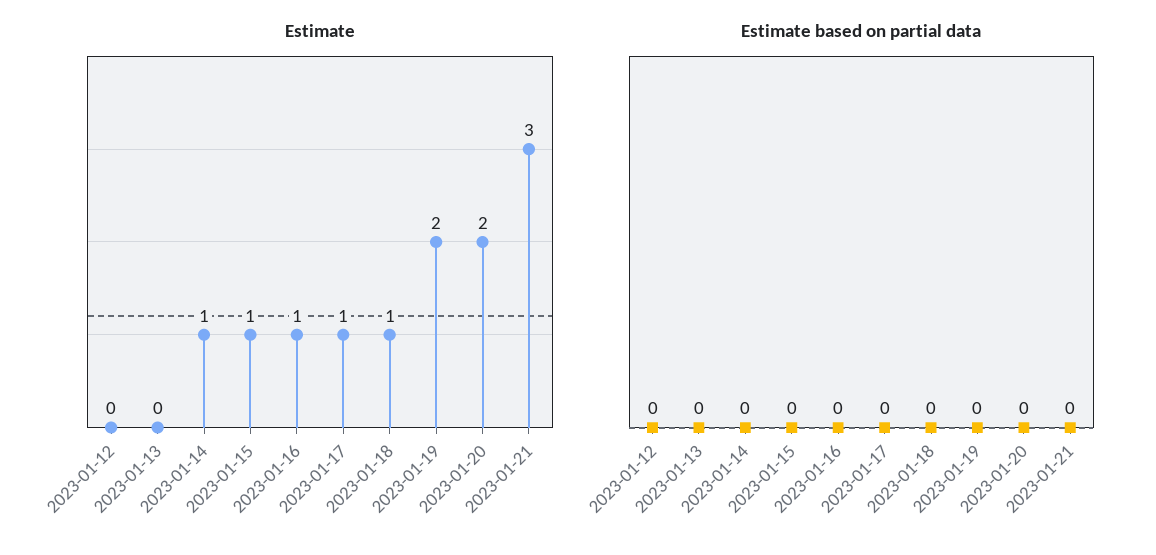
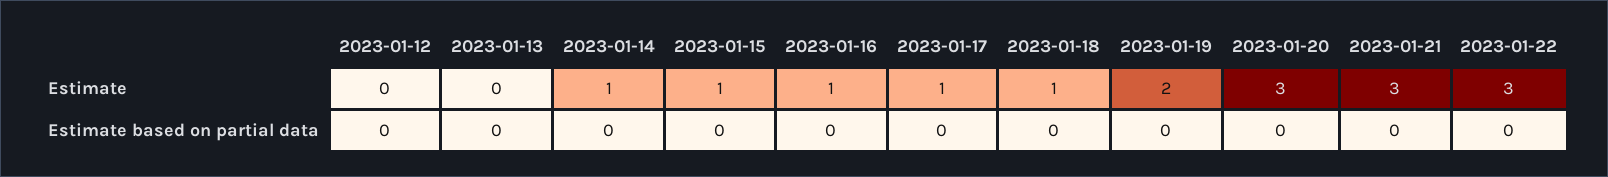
Estimate, 2023-01-20: 2 -> 3
Estimate, 2023-01-22: none -> 3
Estimate based on partial data, 2023-01-22: none -> 0

